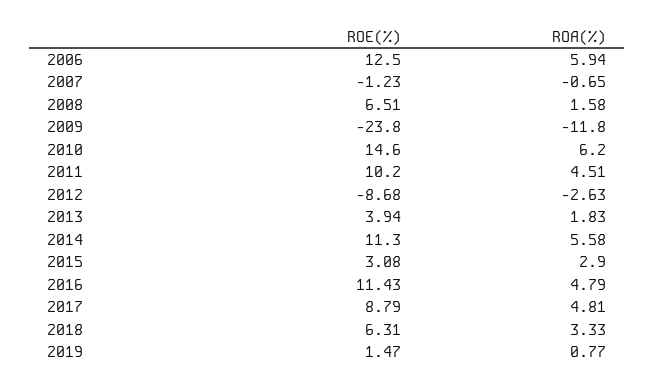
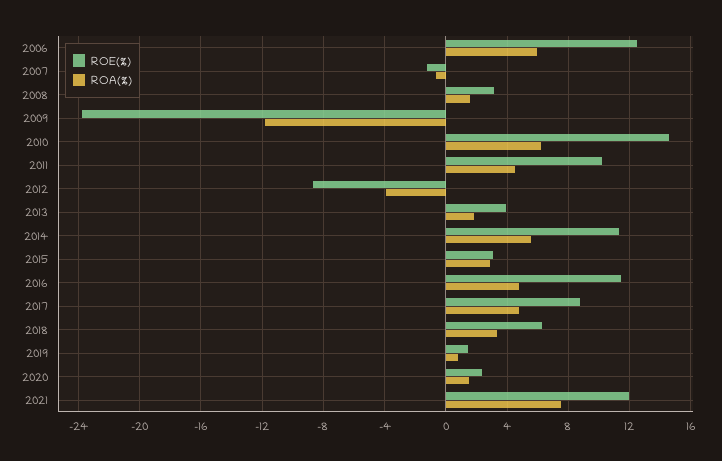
ROE(%), 2008: 6.51 -> 3
ROA(%), 2012: -2.63 -> -4
ROE(%), 2020: none -> 2.5
ROA(%), 2020: none -> 1.5
ROE(%), 2021: none -> 12
ROA(%), 2021: none -> 7.5

